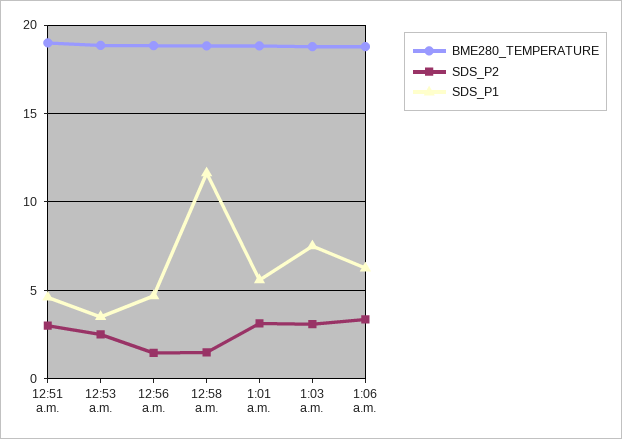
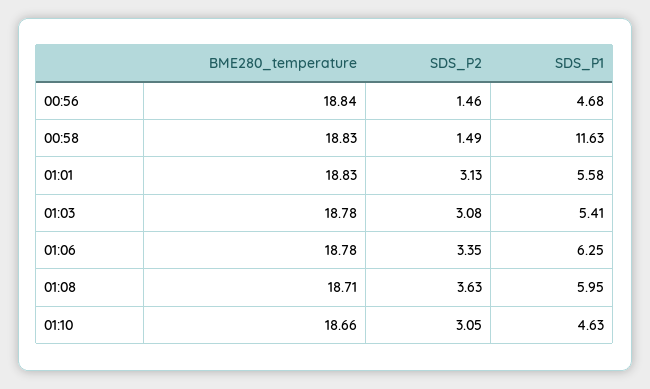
BME280_TEMPERATURE, 12:51 a.m.: 19 -> none
SDS_P2, 12:51 a.m.: 3 -> none
SDS_P1, 12:51 a.m.: 4.5 -> none
BME280_TEMPERATURE, 12:53 a.m.: 19 -> none
SDS_P2, 12:53 a.m.: 2.5 -> none
SDS_P1, 12:53 a.m.: 3.5 -> none
SDS_P1, 1:03 a.m.: 7.5 -> 5.41
BME280_TEMPERATURE, 01:08: none -> 18.71
SDS_P2, 01:08: none -> 3.63
SDS_P1, 01:08: none -> 5.95
BME280_TEMPERATURE, 01:10: none -> 18.66
SDS_P2, 01:10: none -> 3.05
SDS_P1, 01:10: none -> 4.63

